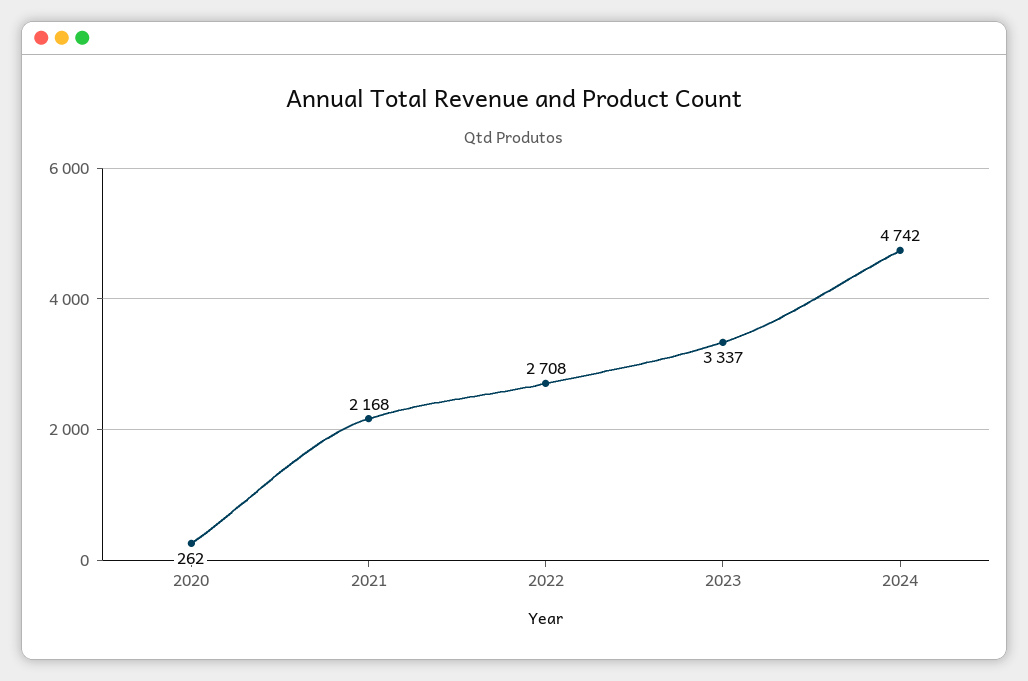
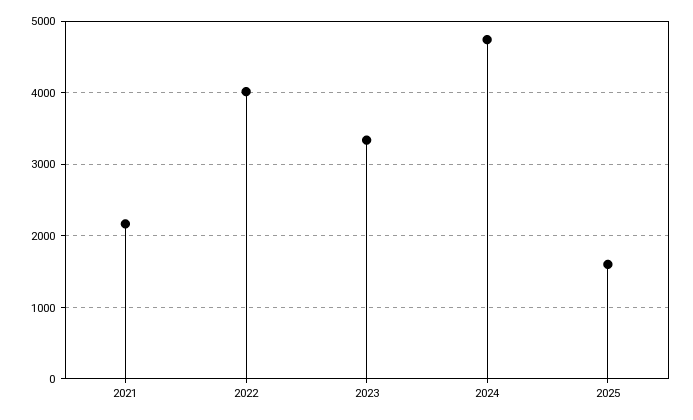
2020: 262 -> none
2022: 2708 -> 4000
2025: none -> 1600

